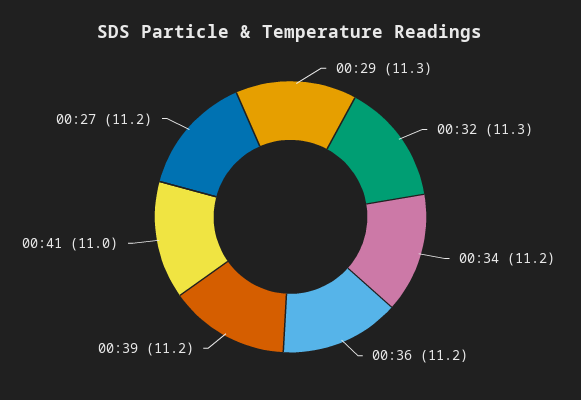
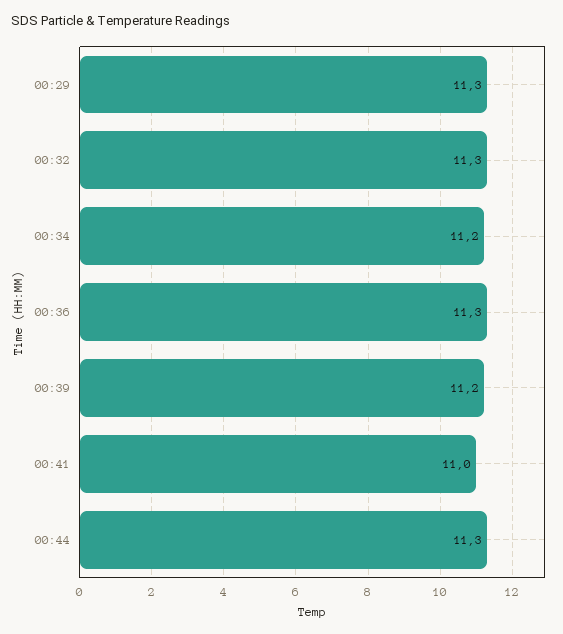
00:36: 11.2 -> 11.3
00:27: 11.2 -> none
00:44: none -> 11.3

